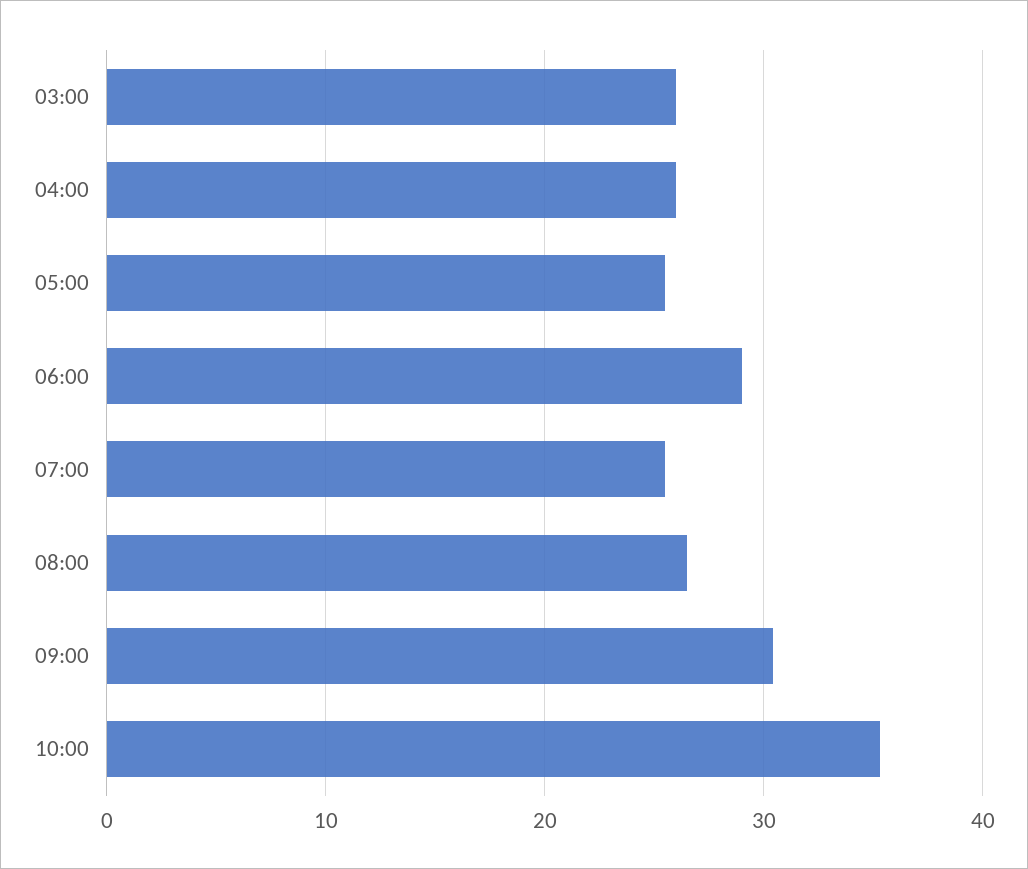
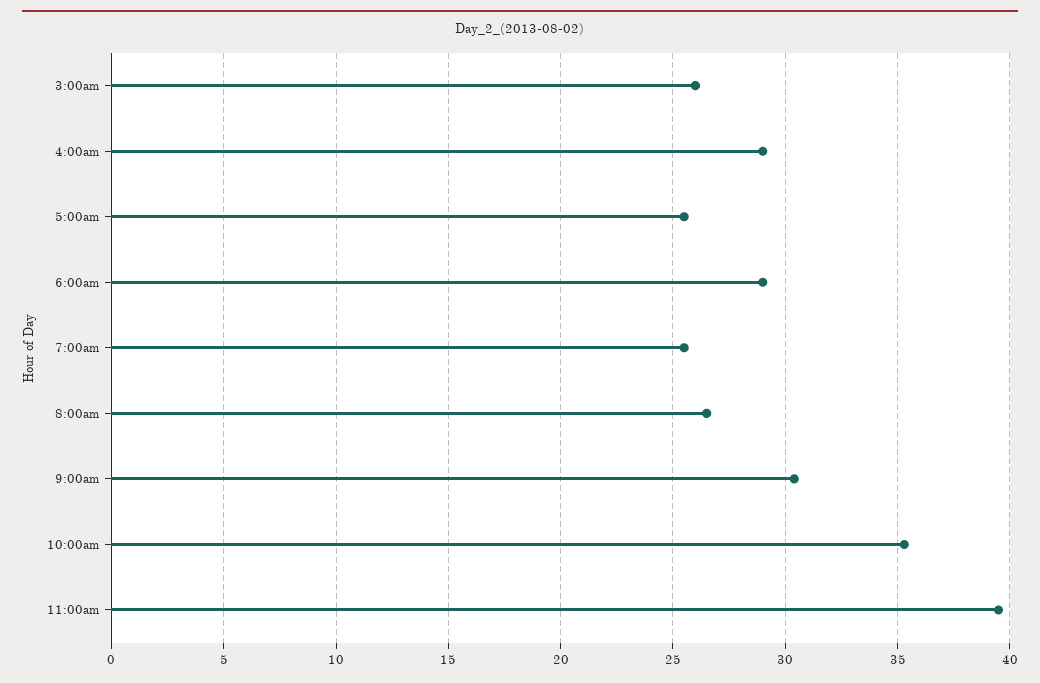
04:00: 26 -> 29
11:00am: none -> 39.5

